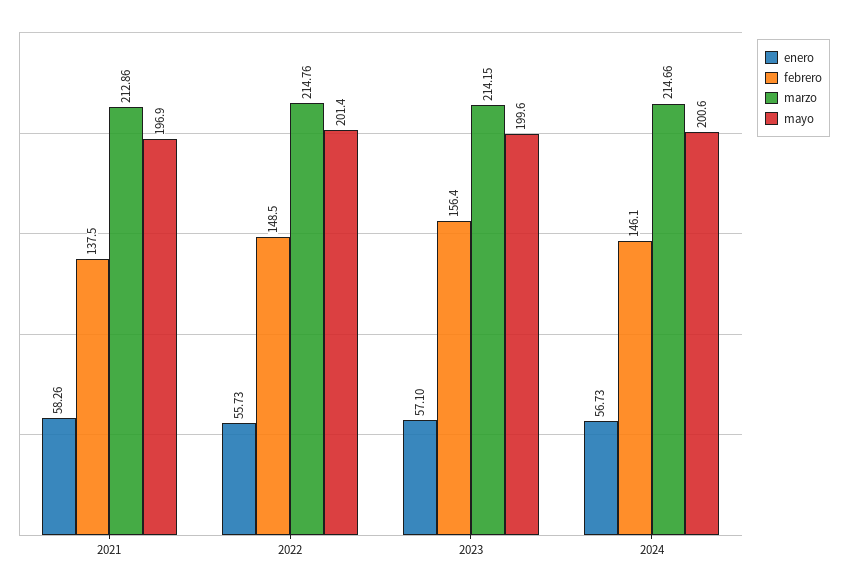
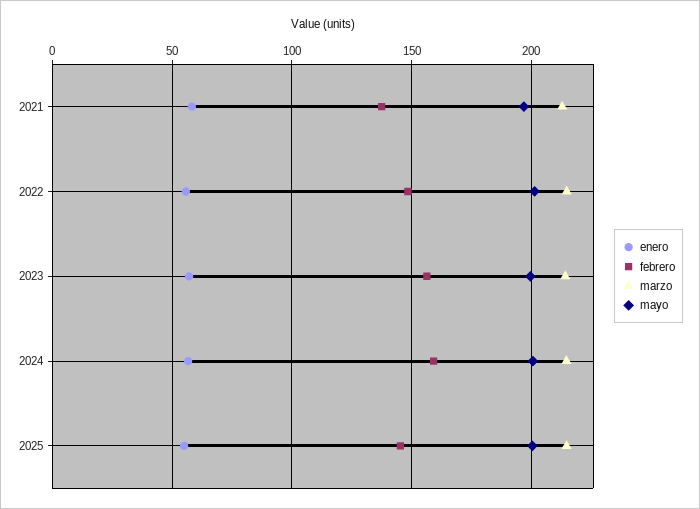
febrero, 2024: 146.1 -> 160
enero, 2025: none -> 55
febrero, 2025: none -> 145
marzo, 2025: none -> 215
mayo, 2025: none -> 200

